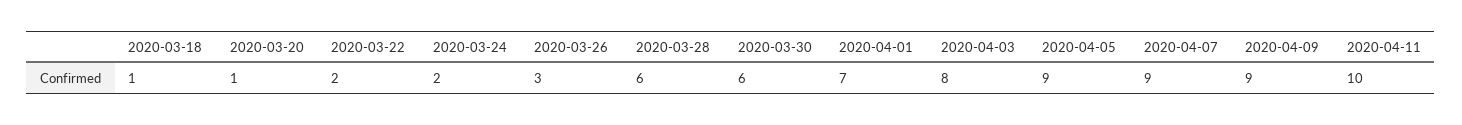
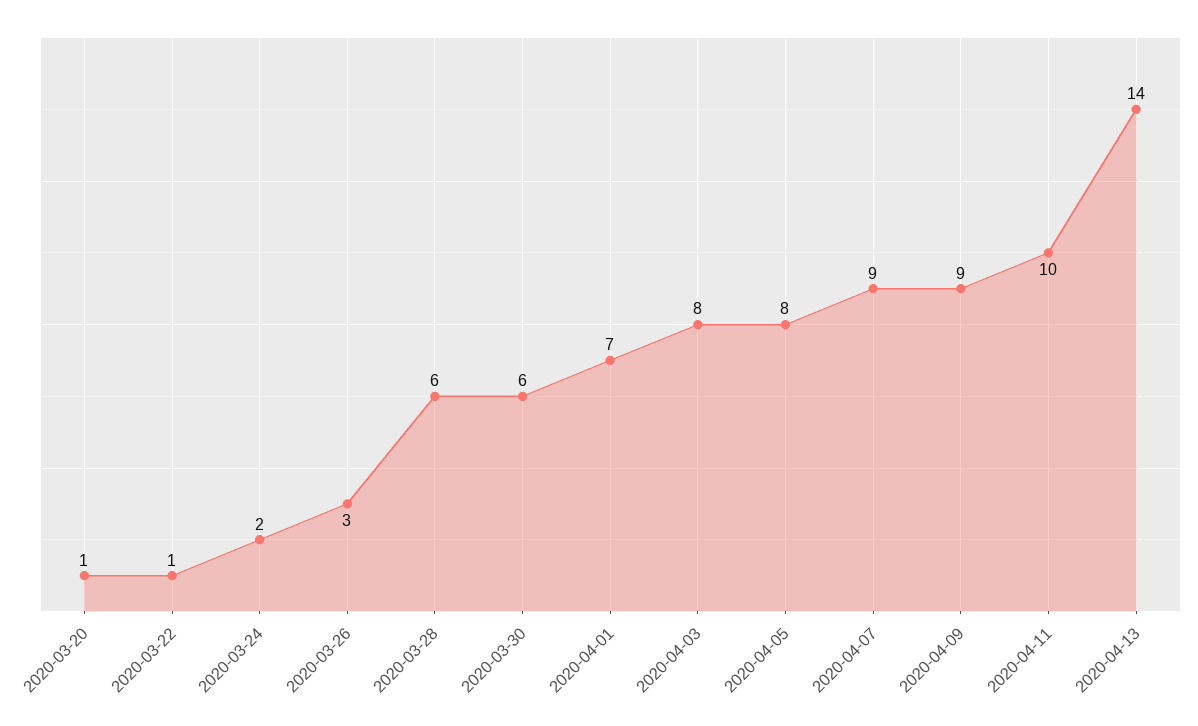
2020-03-18: 1 -> none
2020-03-22: 2 -> 1
2020-04-05: 9 -> 8
2020-04-13: none -> 14

